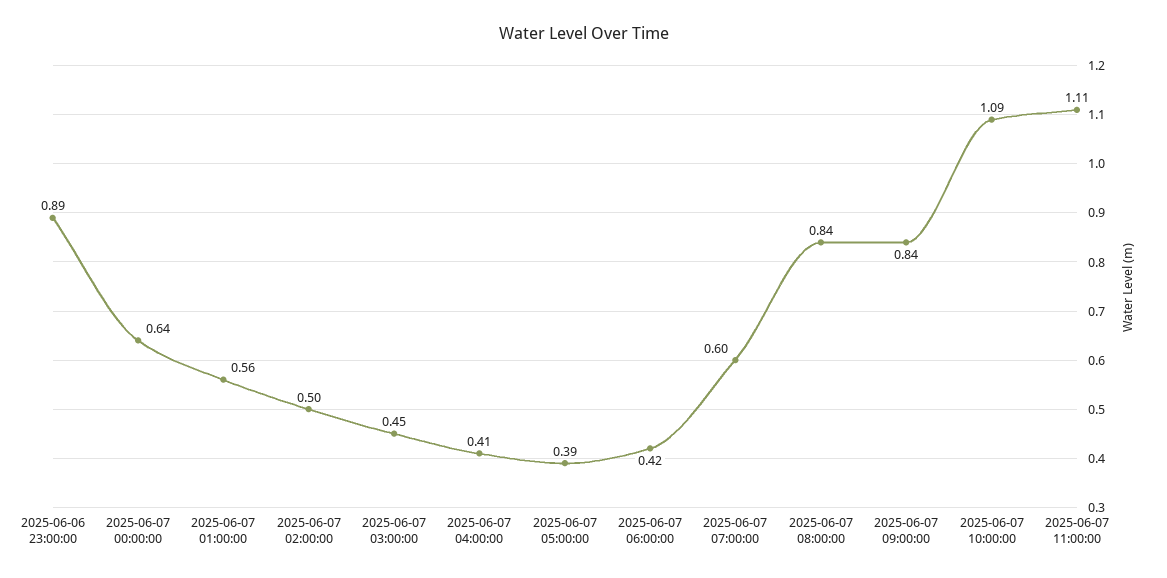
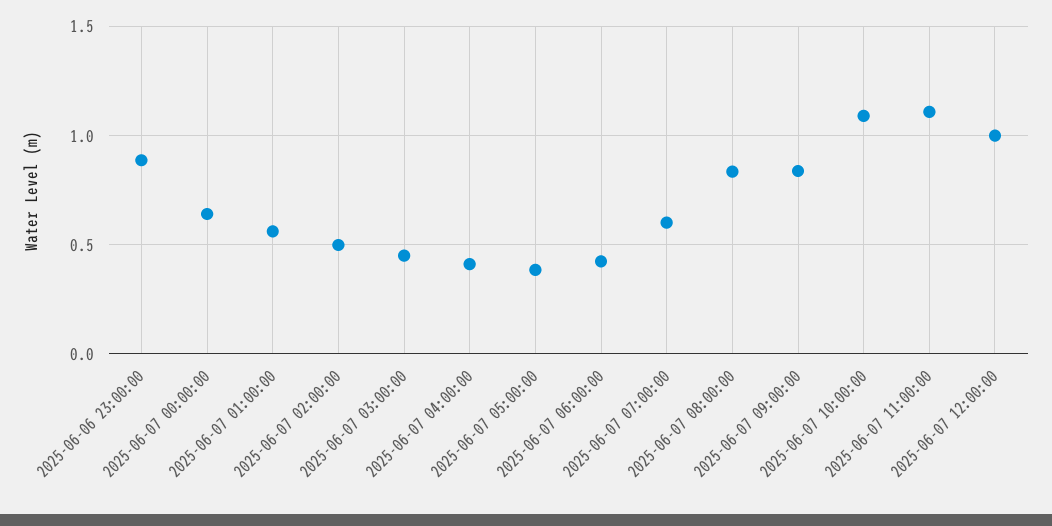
2025-06-07 12:00:00: none -> 1

